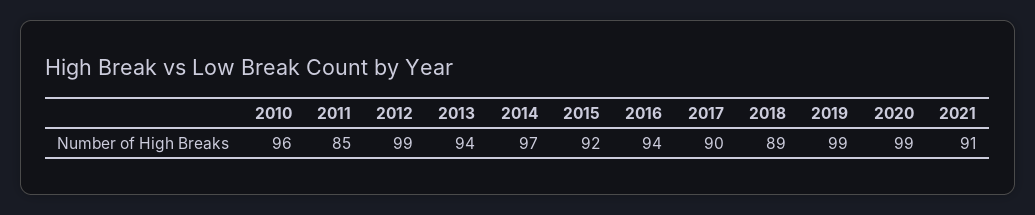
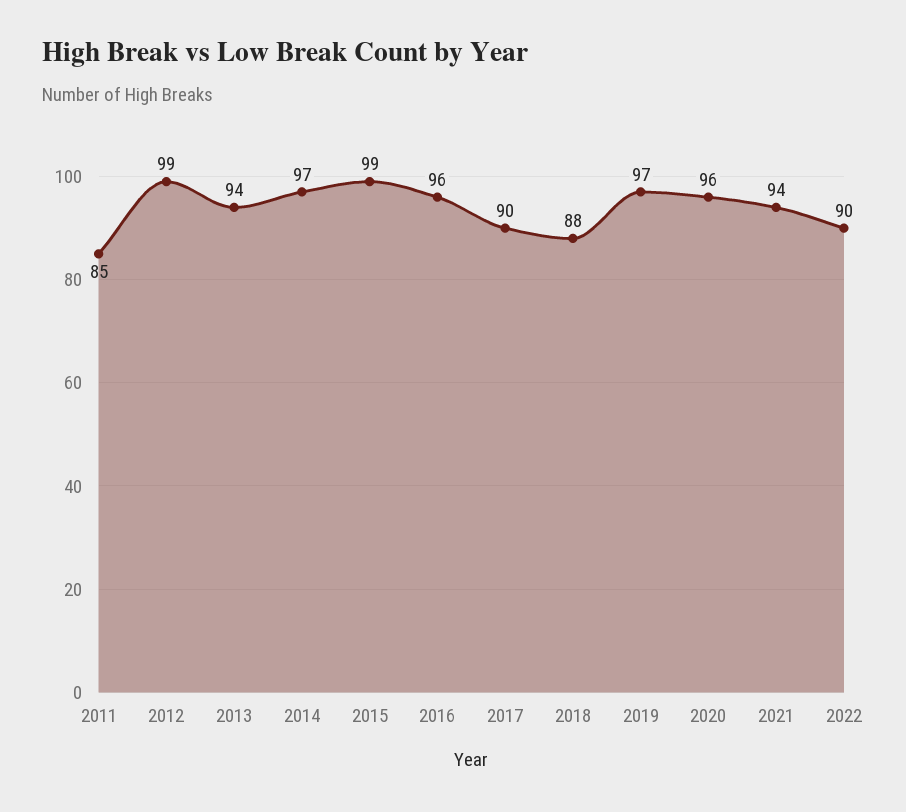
2010: 96 -> none
2015: 92 -> 99
2016: 94 -> 96
2018: 89 -> 88
2019: 99 -> 97
2020: 99 -> 96
2021: 91 -> 94
2022: none -> 90

